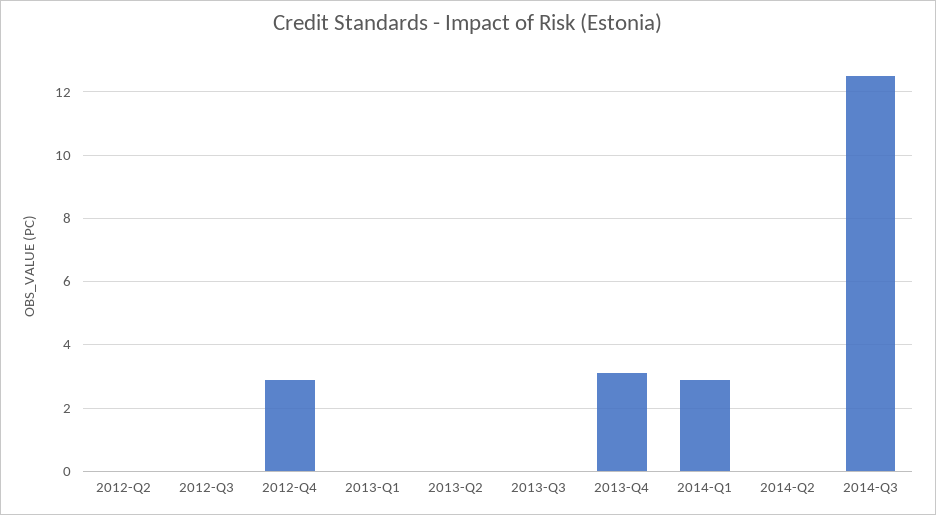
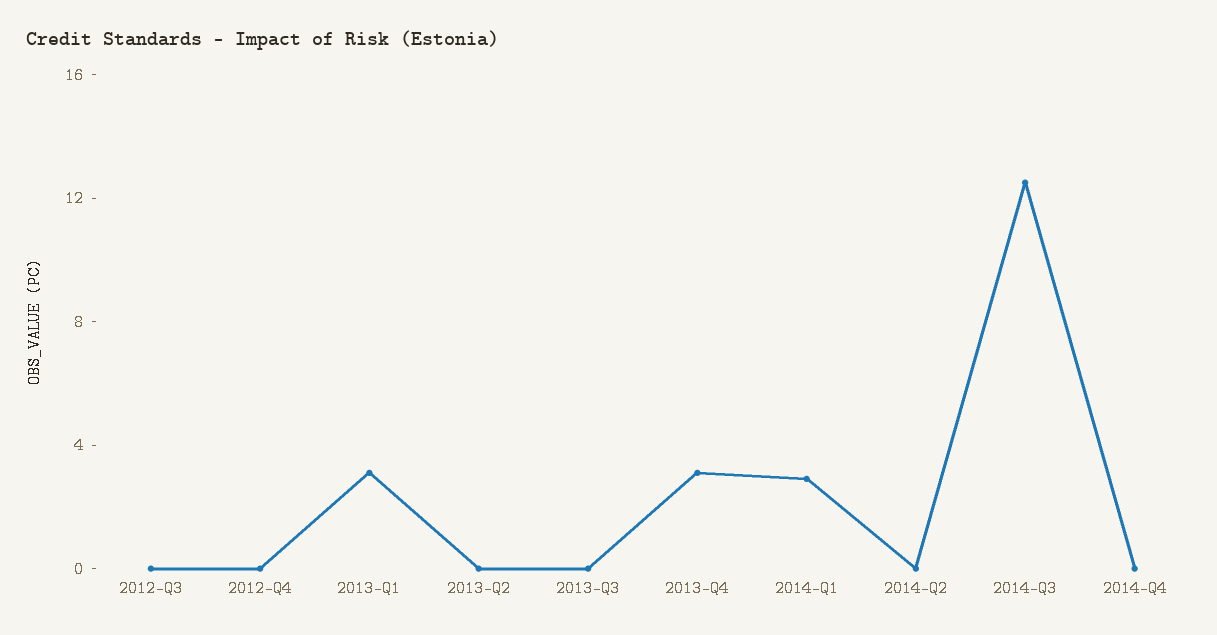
2012-Q2: 0 -> none
2012-Q4: 3 -> 0
2013-Q1: 0 -> 3
2014-Q4: none -> 0

